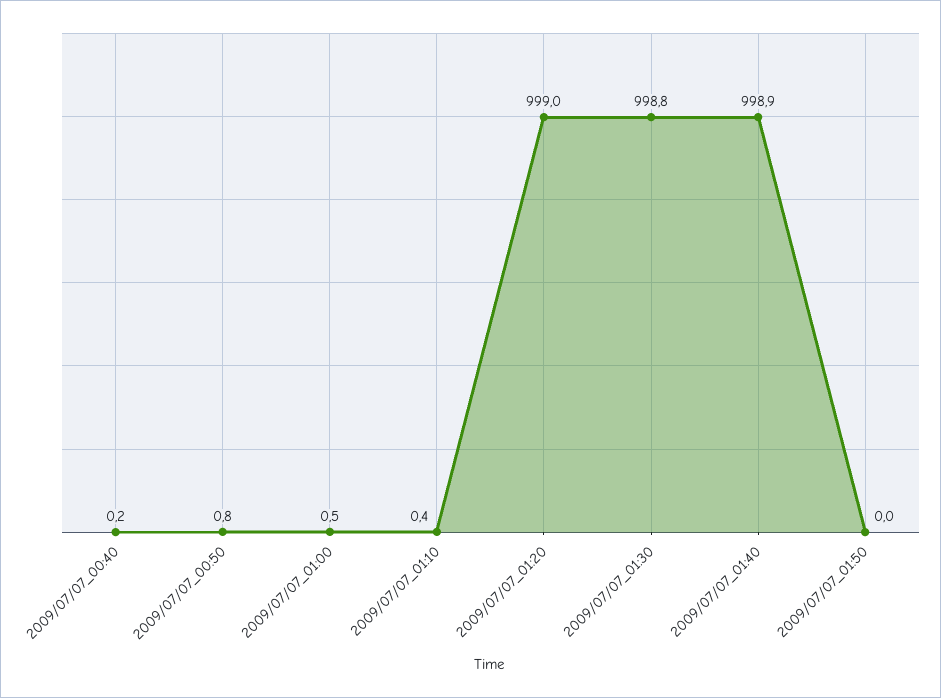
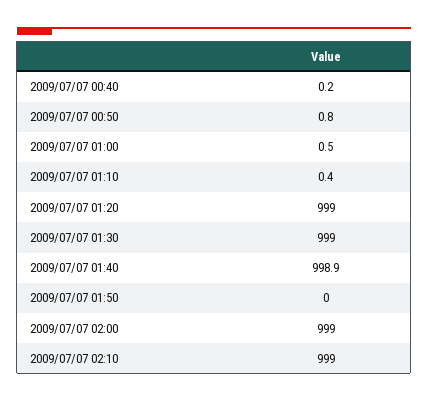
2009/07/07_01:30: 998.8 -> 999
2009/07/07 02:00: none -> 999
2009/07/07 02:10: none -> 999

